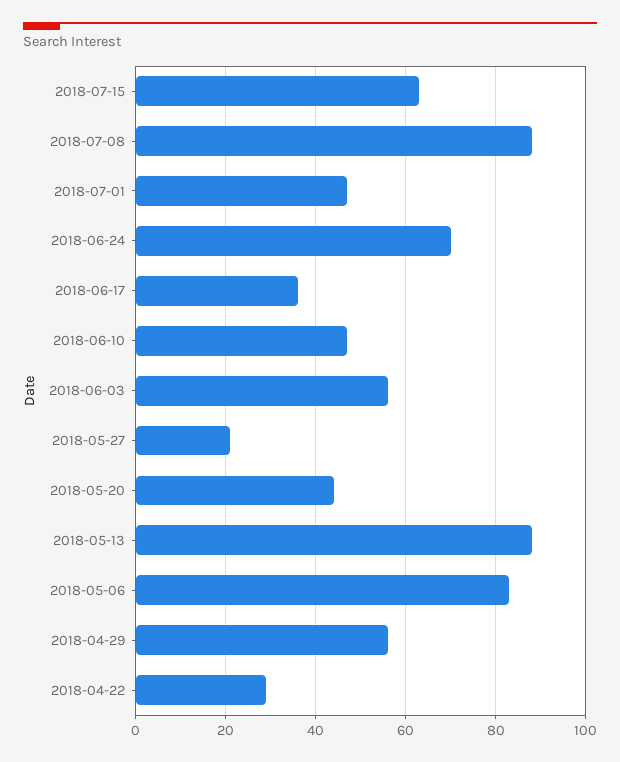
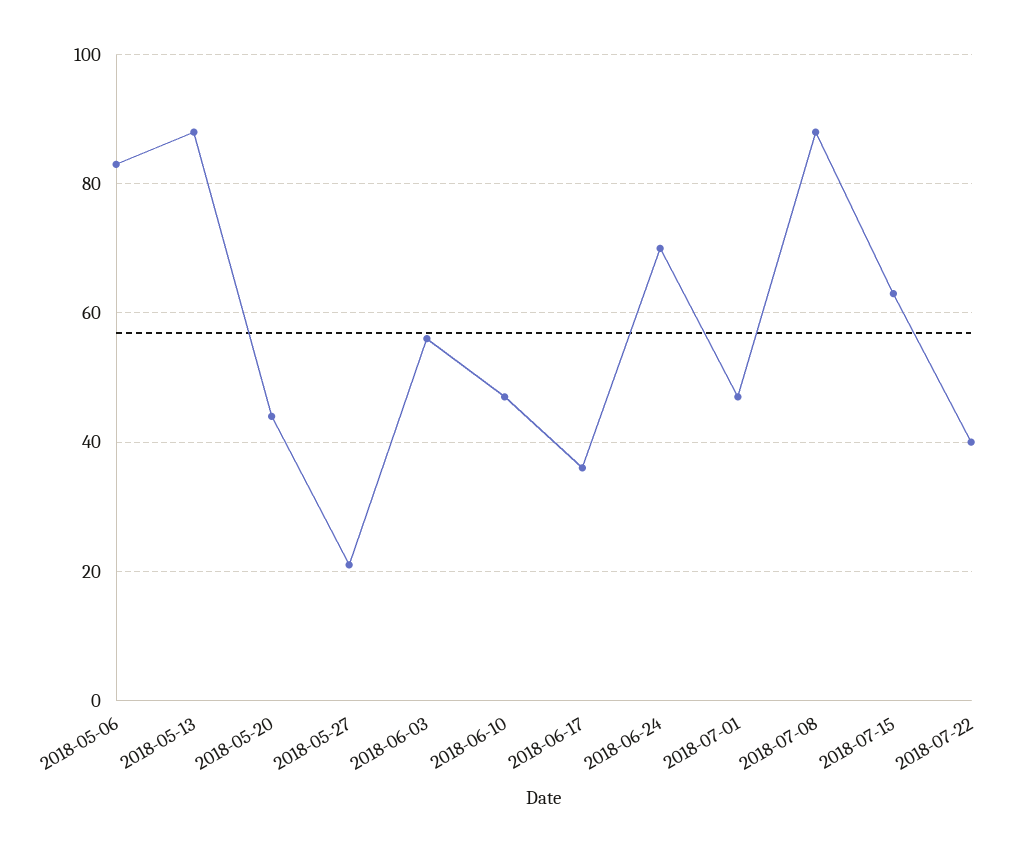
2018-04-29: 55 -> none
2018-04-22: 30 -> none
2018-07-22: none -> 40

